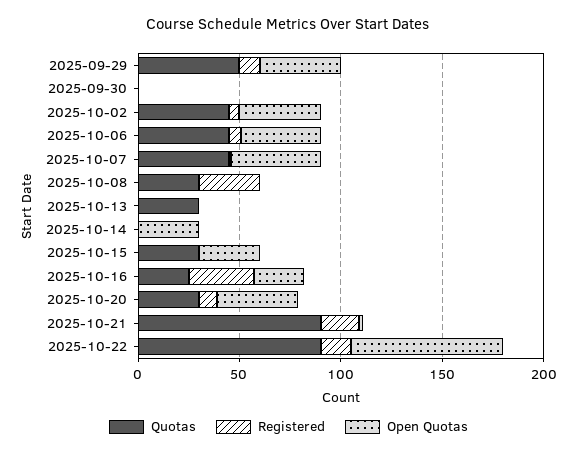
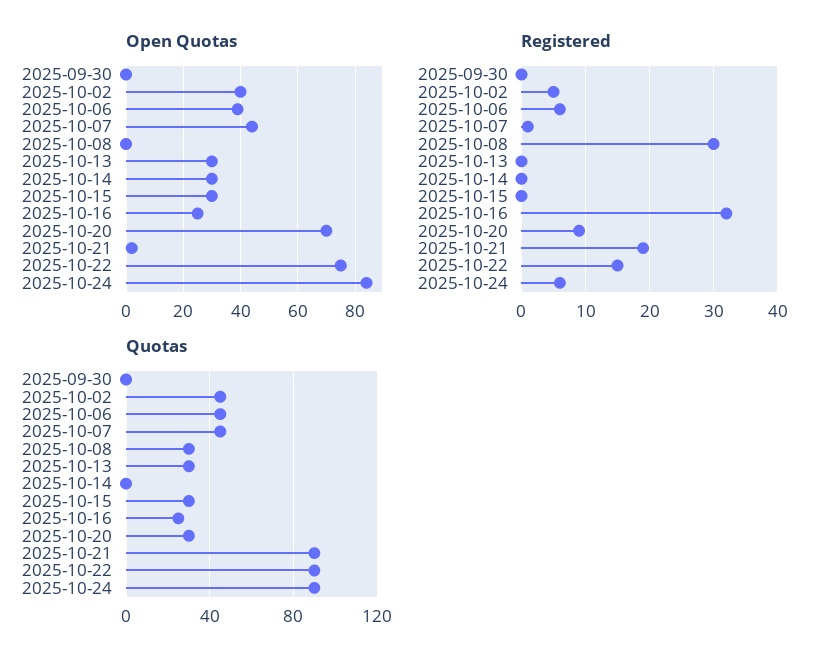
Quotas, 2025-09-29: 50 -> none
Registered, 2025-09-29: 10 -> none
Open Quotas, 2025-09-29: 40 -> none
Open Quotas, 2025-10-13: 0 -> 30
Open Quotas, 2025-10-20: 40 -> 70
Open Quotas, 2025-10-24: none -> 85
Registered, 2025-10-24: none -> 6
Quotas, 2025-10-24: none -> 90

